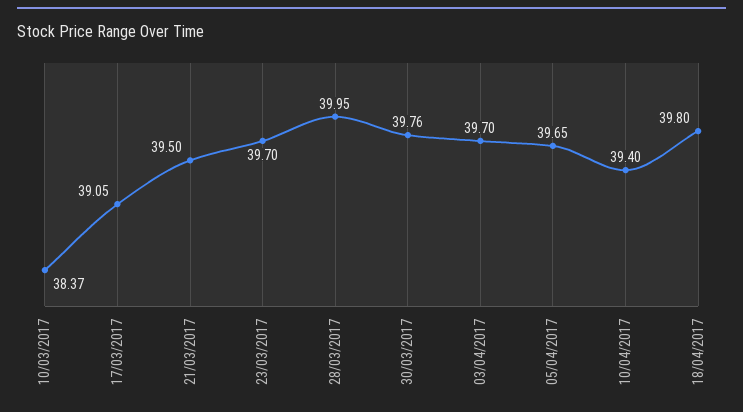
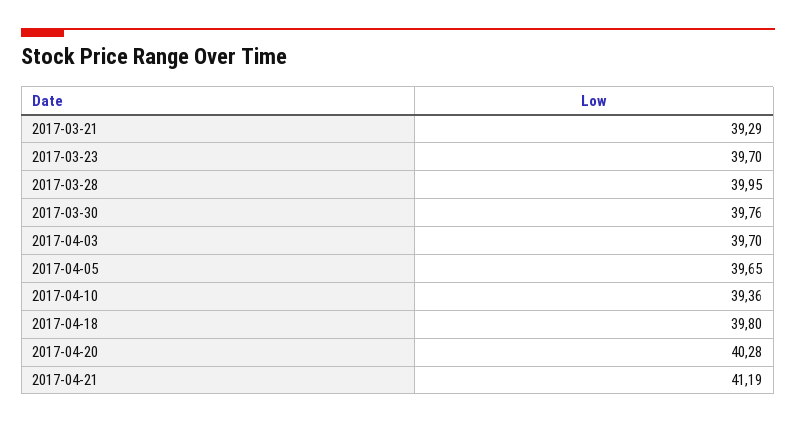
10/03/2017: 38.37 -> none
17/03/2017: 39.05 -> none
21/03/2017: 39.5 -> 39.29
10/04/2017: 39.4 -> 39.36
2017-04-20: none -> 40.28
2017-04-21: none -> 41.19

